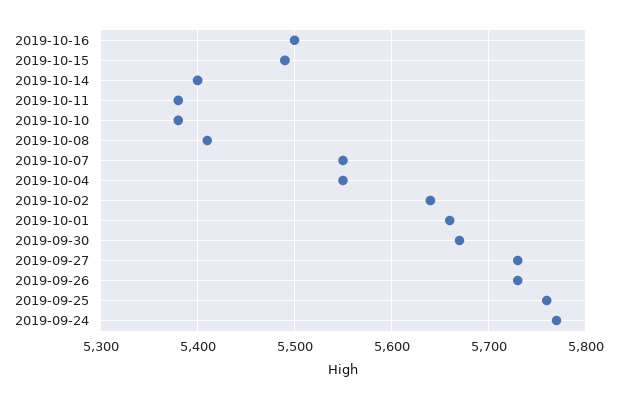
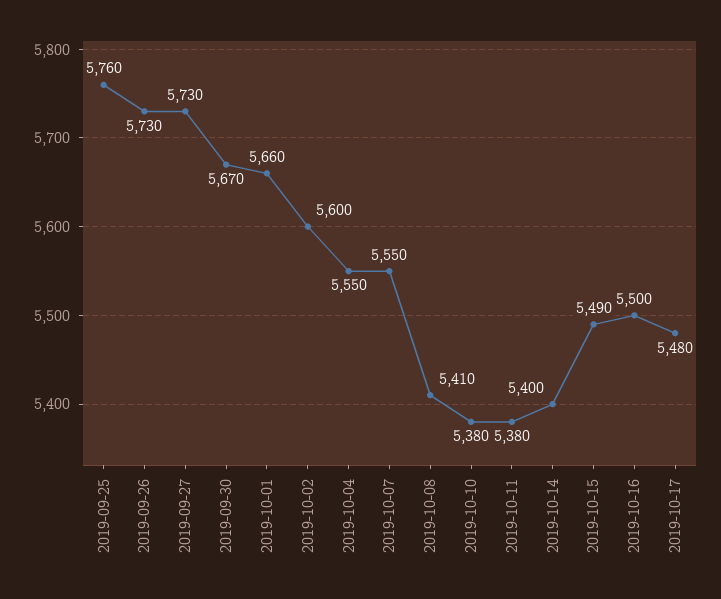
2019-10-02: 5640 -> 5600
2019-09-24: 5770 -> none
2019-10-17: none -> 5480

